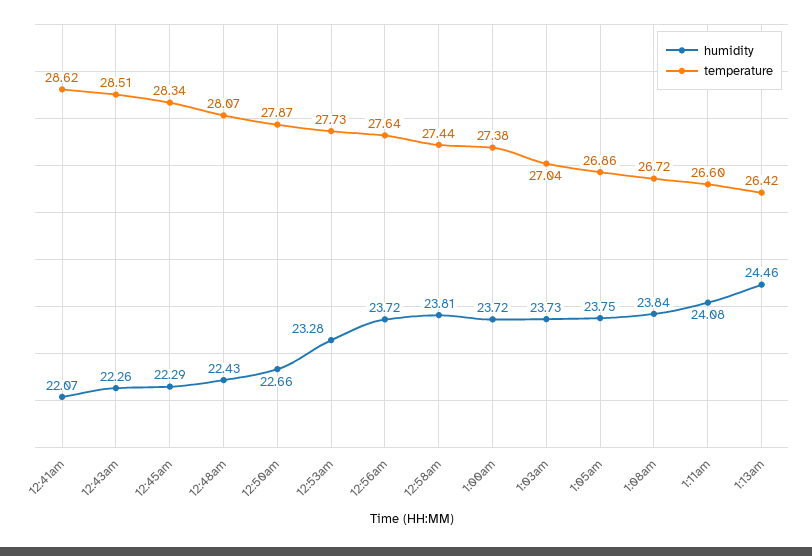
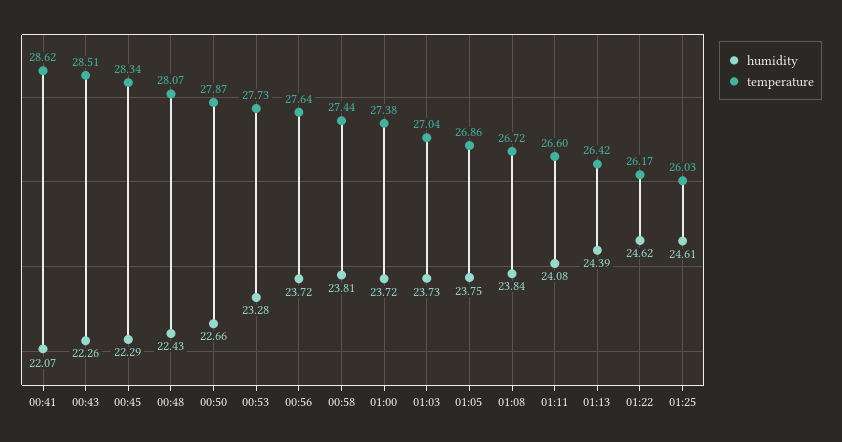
humidity, 1:13am: 24.46 -> 24.39
humidity, 01:22: none -> 24.62
temperature, 01:22: none -> 26.17
humidity, 01:25: none -> 24.61
temperature, 01:25: none -> 26.03

